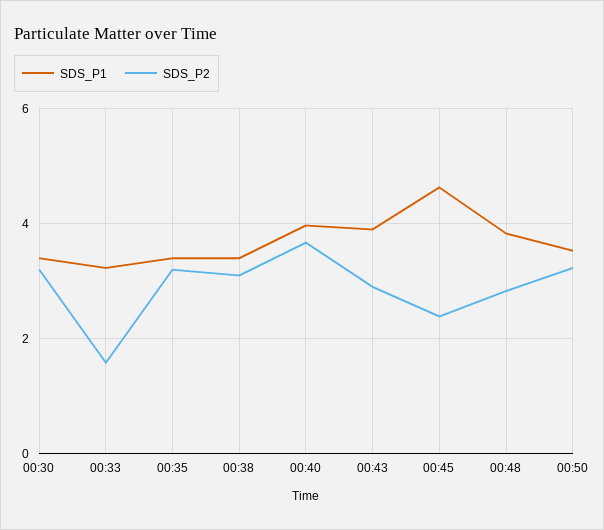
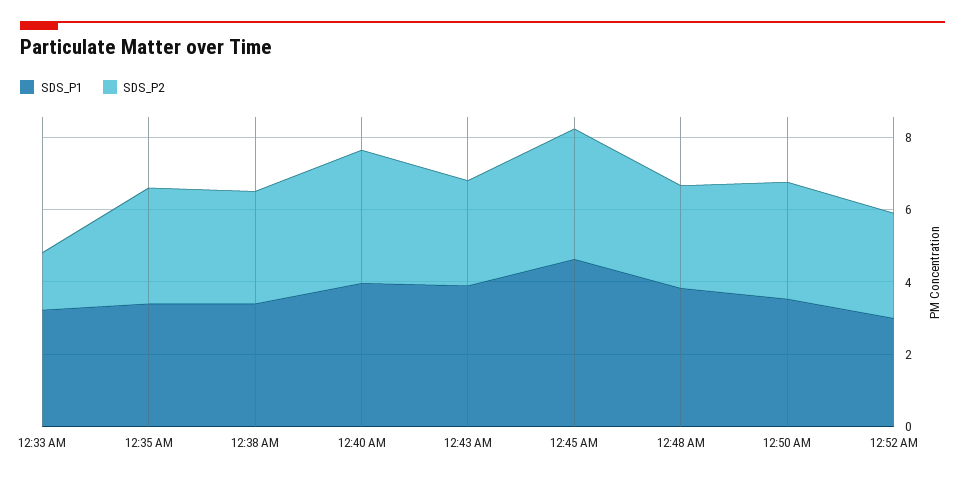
SDS_P1, 00:30: 3.4 -> none
SDS_P2, 00:30: 3.2 -> none
SDS_P2, 00:45: 2.4 -> 3.5
SDS_P1, 12:52 AM: none -> 3
SDS_P2, 12:52 AM: none -> 3

